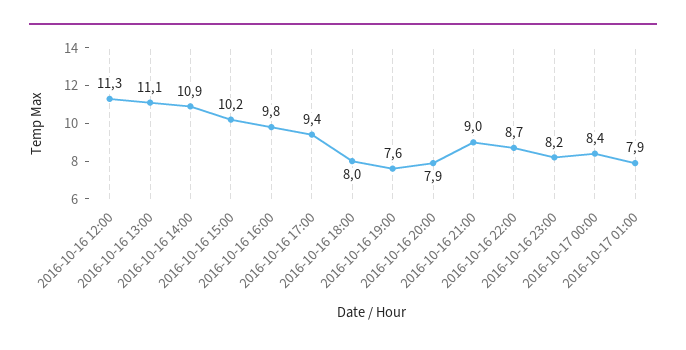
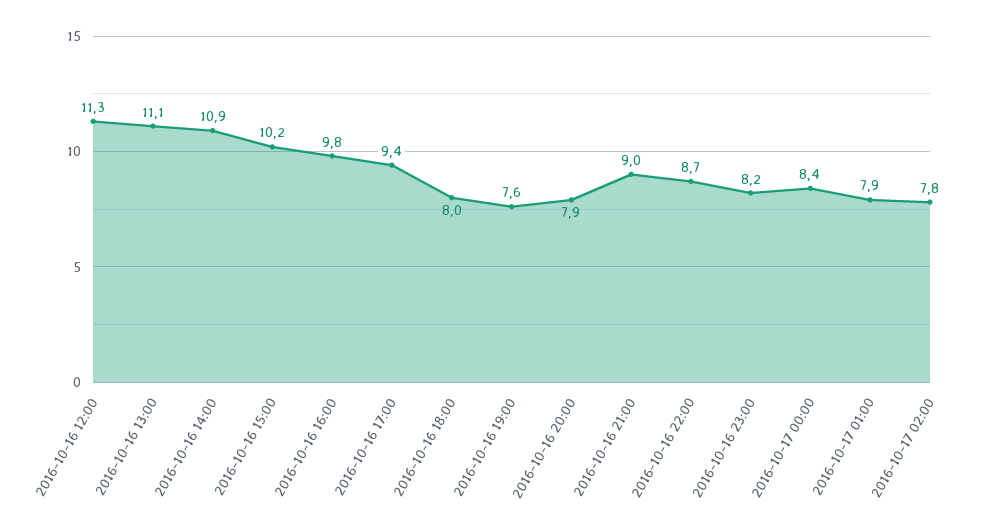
2016-10-17 02:00: none -> 7.8

